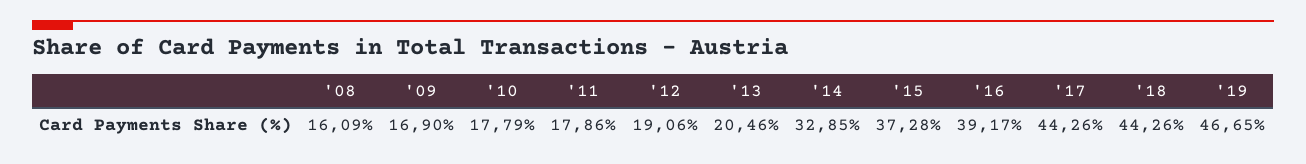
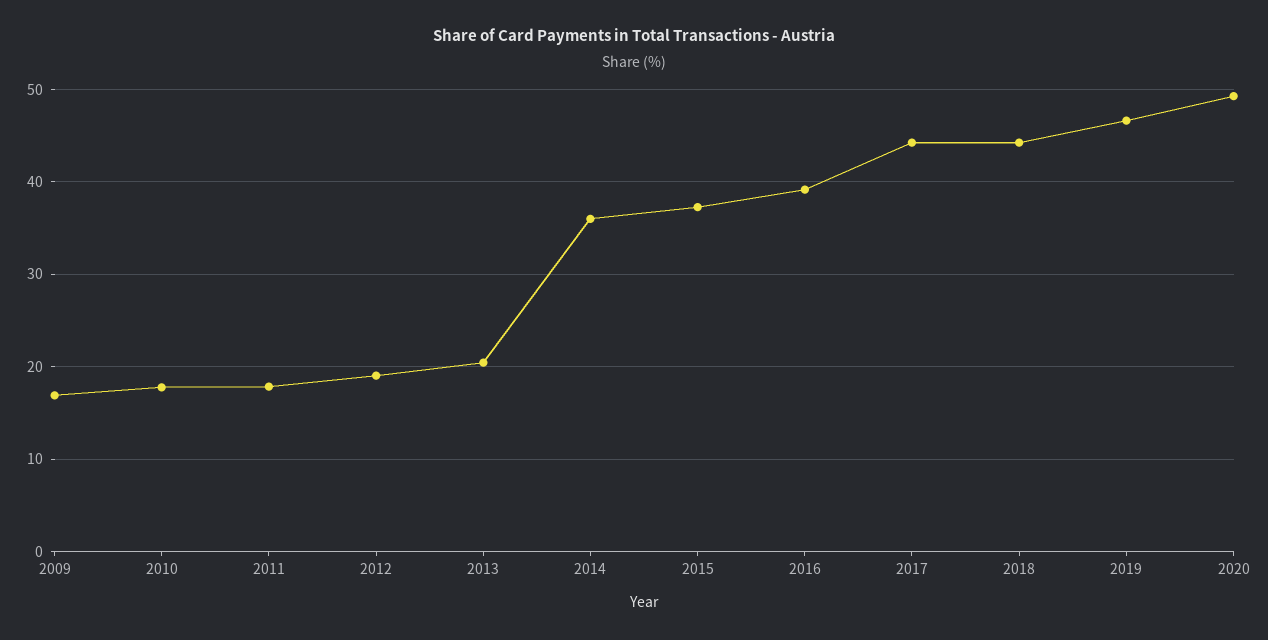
'08: 16.09 -> none
'14: 32.85 -> 36
2020: none -> 49

